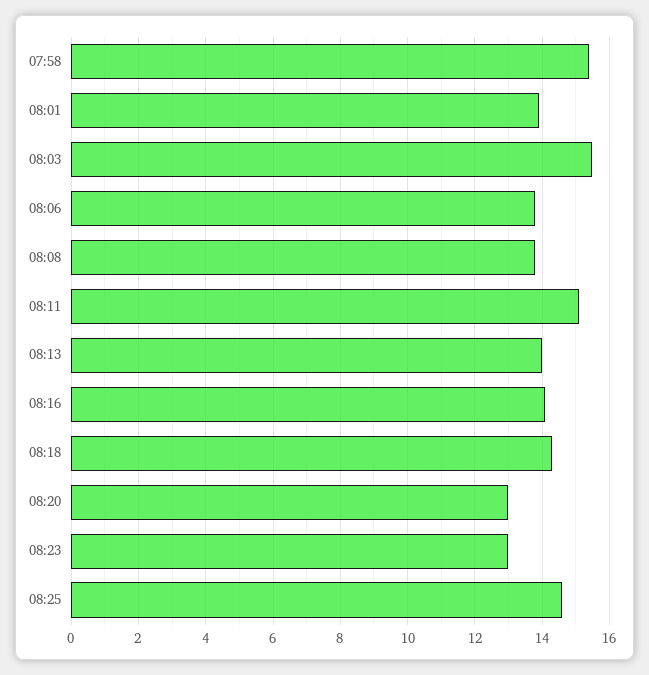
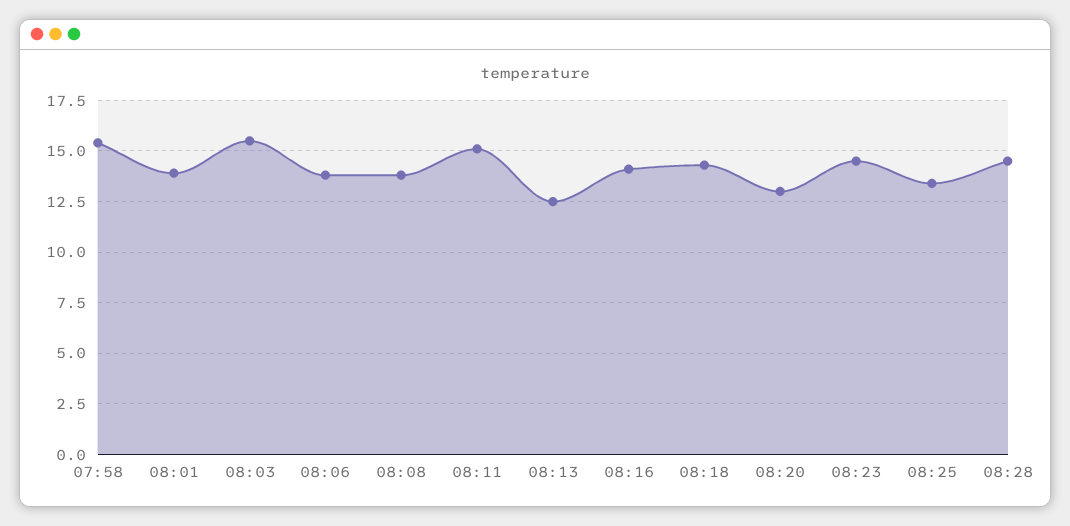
08:13: 14 -> 12.5
08:23: 13 -> 14.5
08:25: 14.5 -> 13.5
08:28: none -> 14.5

